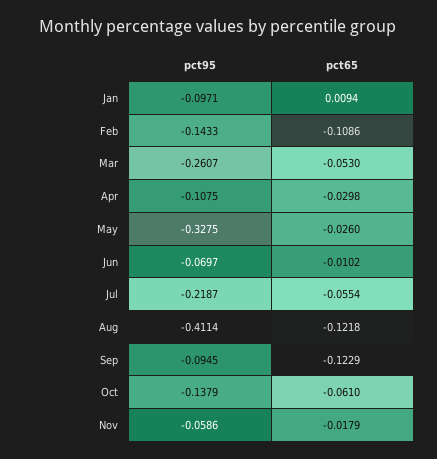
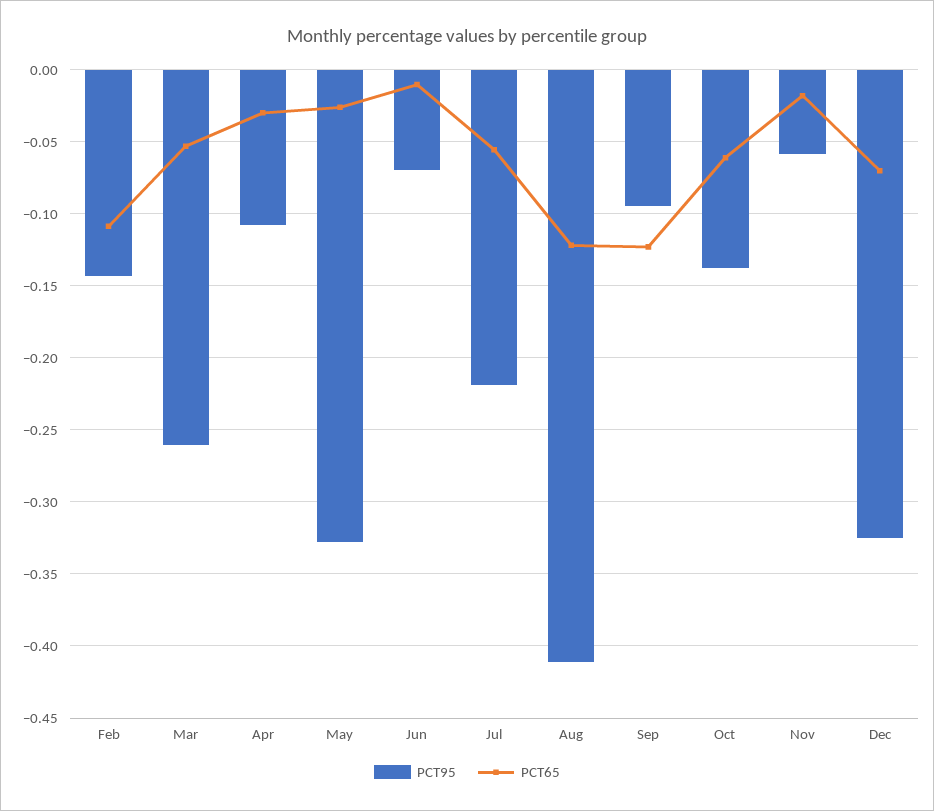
pct95, Jan: -0.0971 -> none
pct65, Jan: 0.0094 -> none
pct95, Dec: none -> -0.325
pct65, Dec: none -> -0.07

